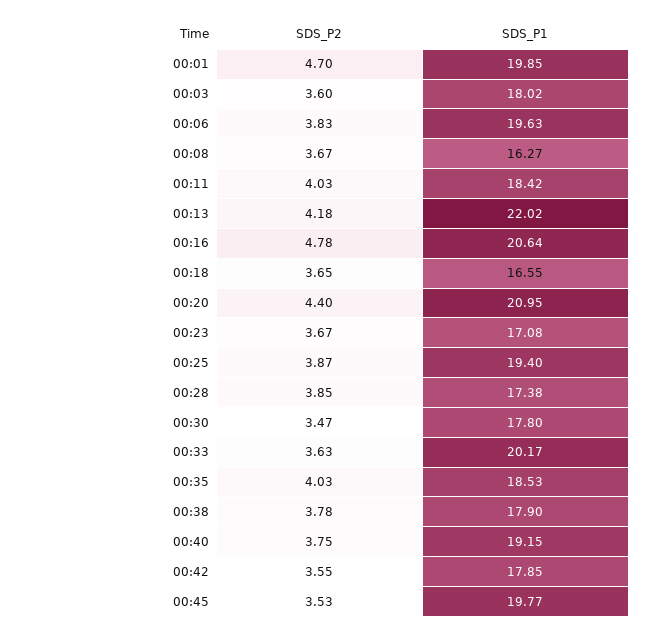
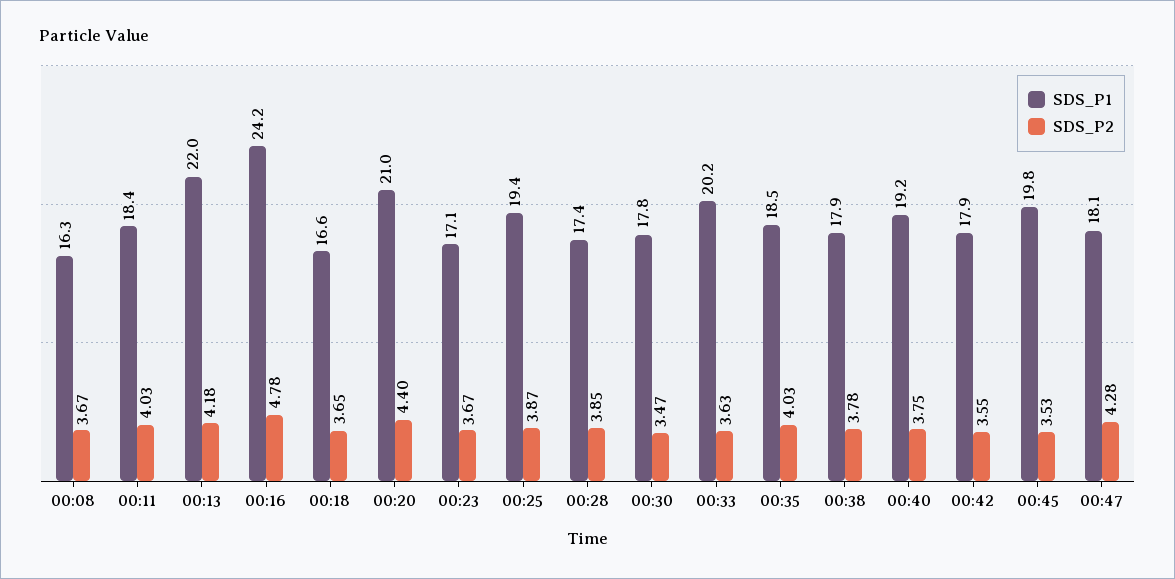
SDS_P2, 00:01: 4.7 -> none
SDS_P1, 00:01: 19.85 -> none
SDS_P2, 00:03: 3.6 -> none
SDS_P1, 00:03: 18.02 -> none
SDS_P2, 00:06: 3.83 -> none
SDS_P1, 00:06: 19.63 -> none
SDS_P1, 00:16: 20.64 -> 24.2
SDS_P1, 00:47: none -> 18.1
SDS_P2, 00:47: none -> 4.28

